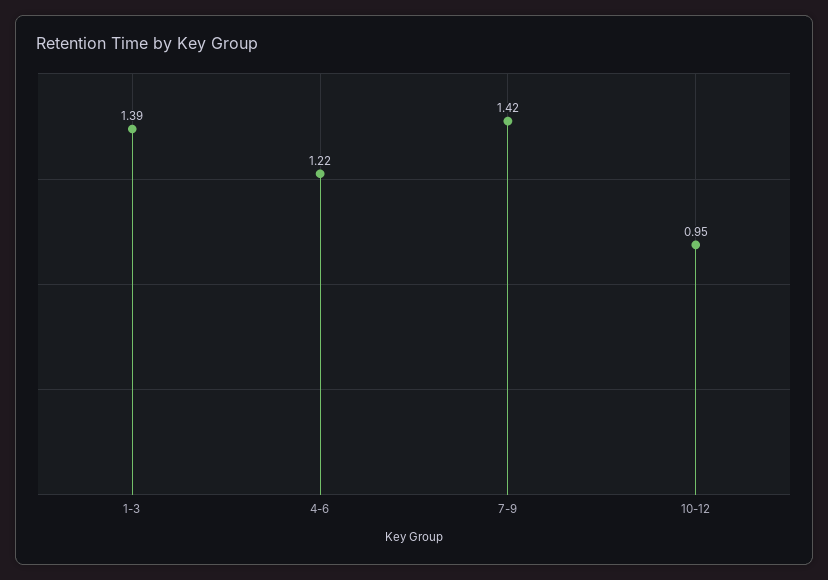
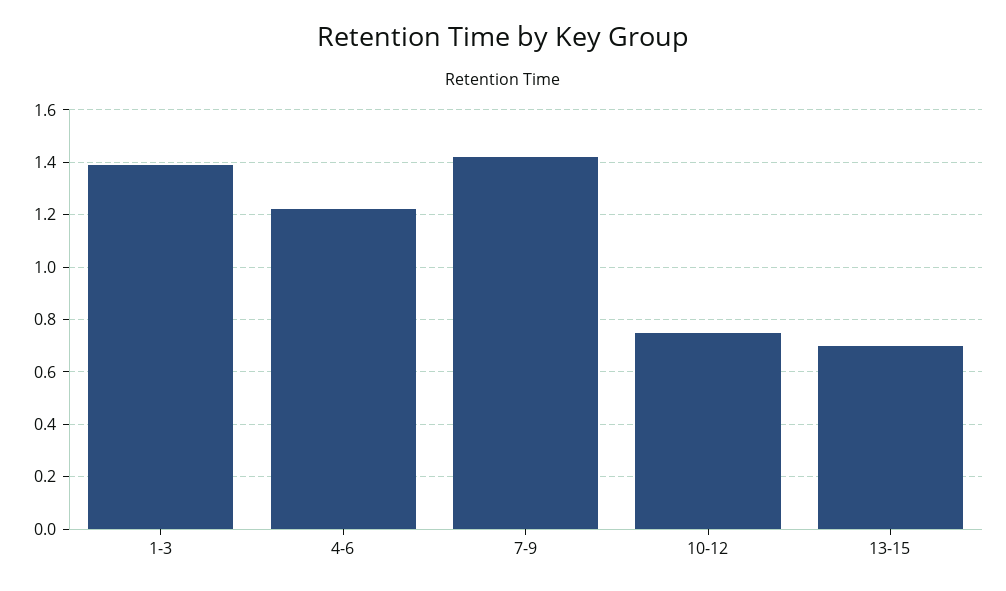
10-12: 0.95 -> 0.75
13-15: none -> 0.7

